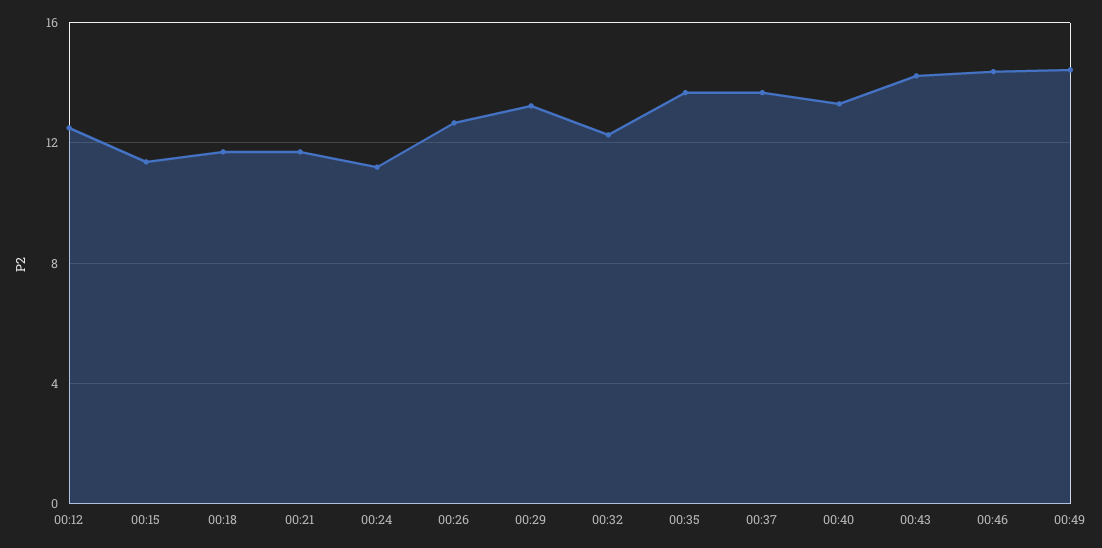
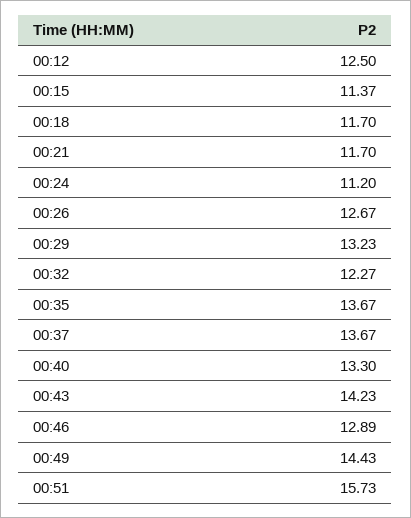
00:46: 14.5 -> 12.89
00:51: none -> 15.73

